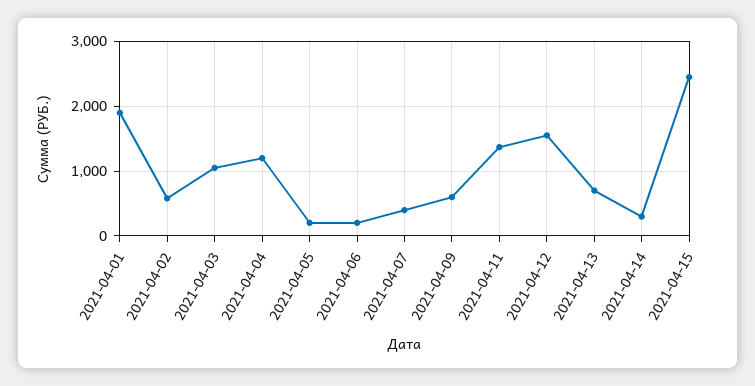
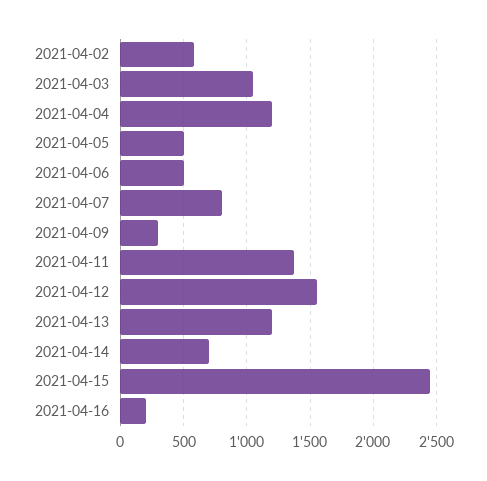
2021-04-01: 1900 -> none
2021-04-05: 200 -> 500
2021-04-06: 200 -> 500
2021-04-07: 400 -> 800
2021-04-09: 600 -> 300
2021-04-13: 700 -> 1200
2021-04-14: 300 -> 700
2021-04-16: none -> 200

